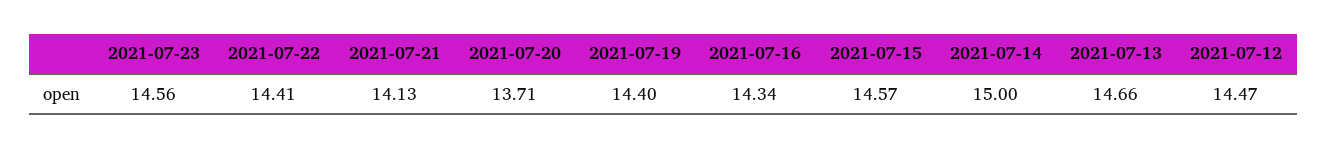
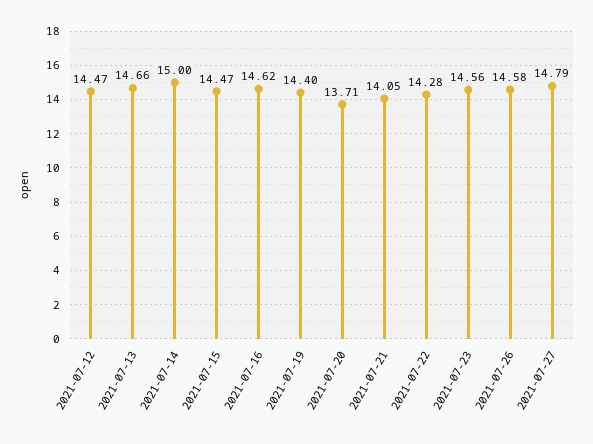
2021-07-22: 14.41 -> 14.28
2021-07-21: 14.13 -> 14.05
2021-07-16: 14.34 -> 14.62
2021-07-15: 14.57 -> 14.47
2021-07-26: none -> 14.58
2021-07-27: none -> 14.79

